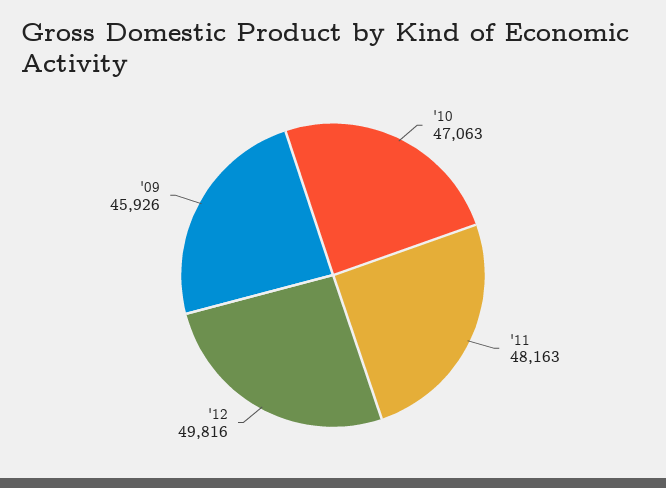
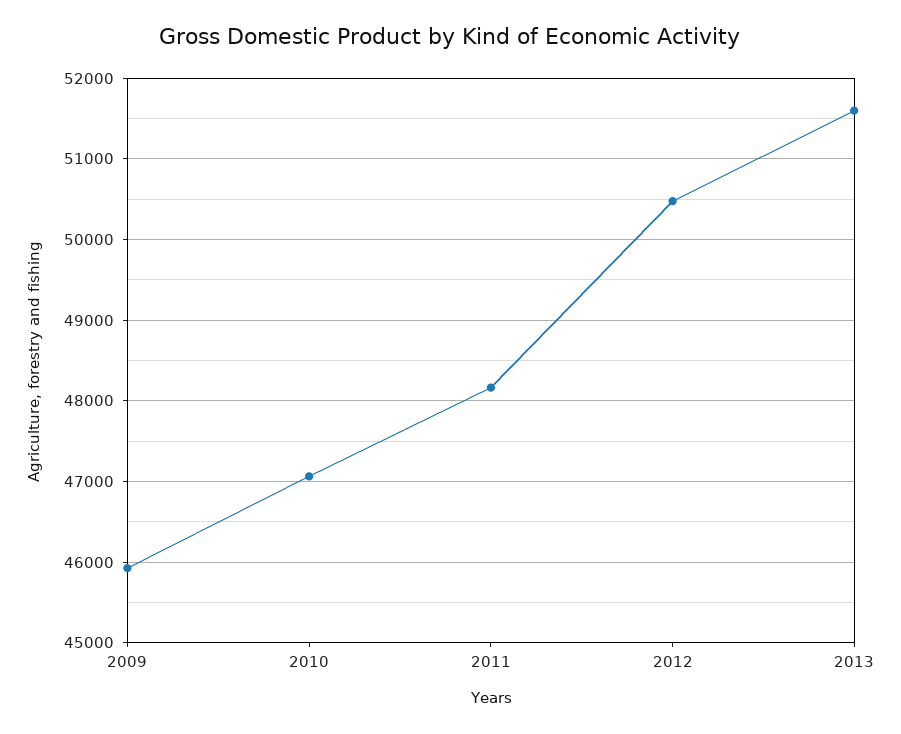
'12: 49816 -> 50500
2013: none -> 51600

